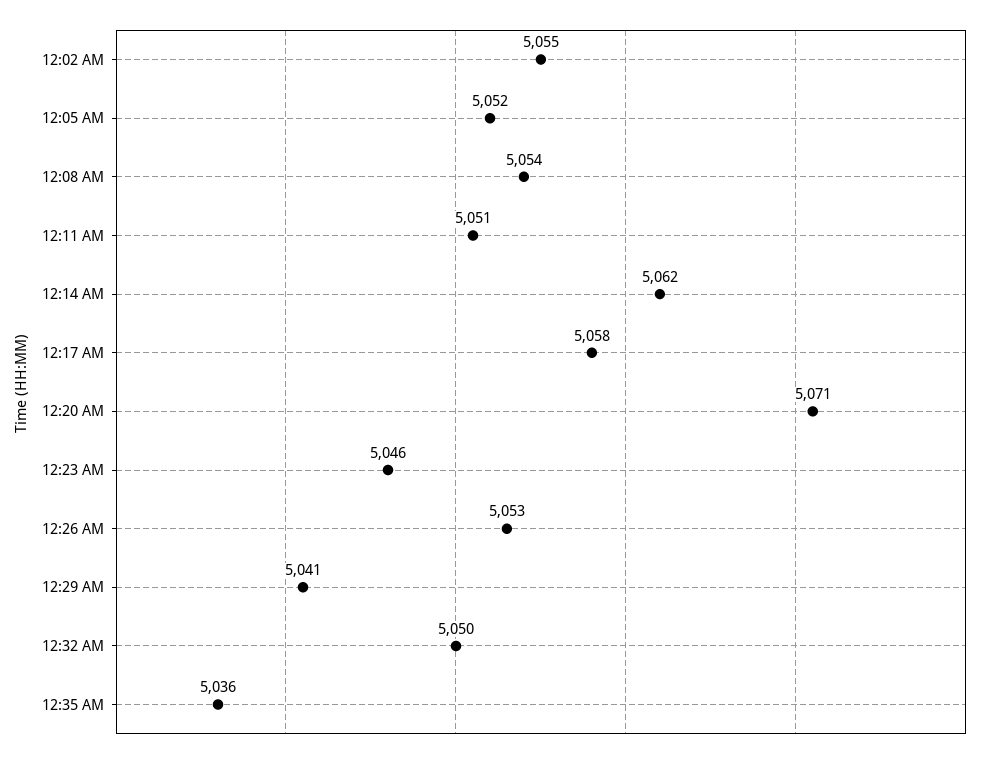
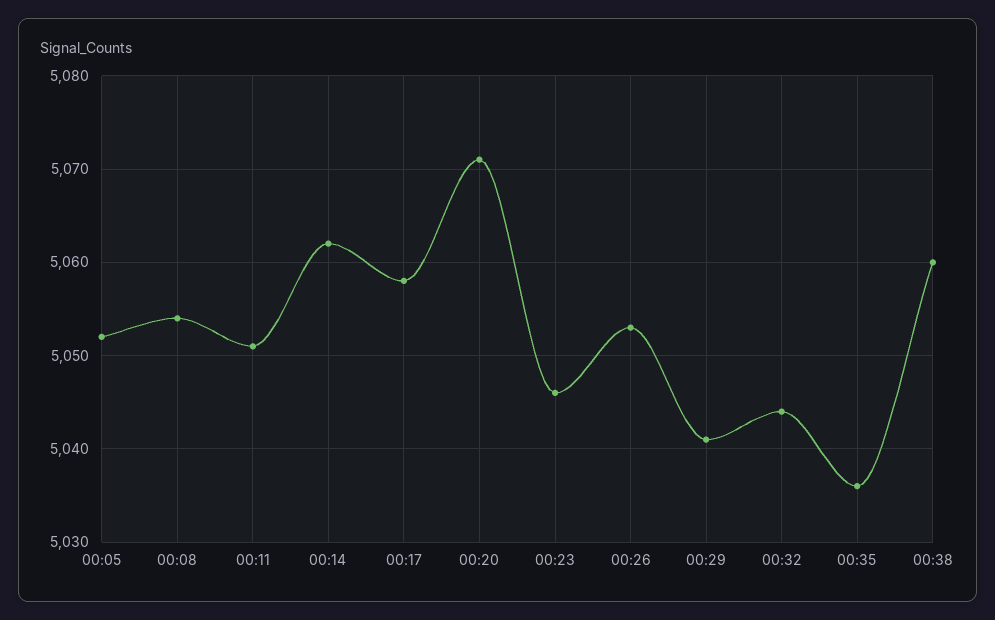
12:02 AM: 5055 -> none
12:32 AM: 5050 -> 5044
00:38: none -> 5060

